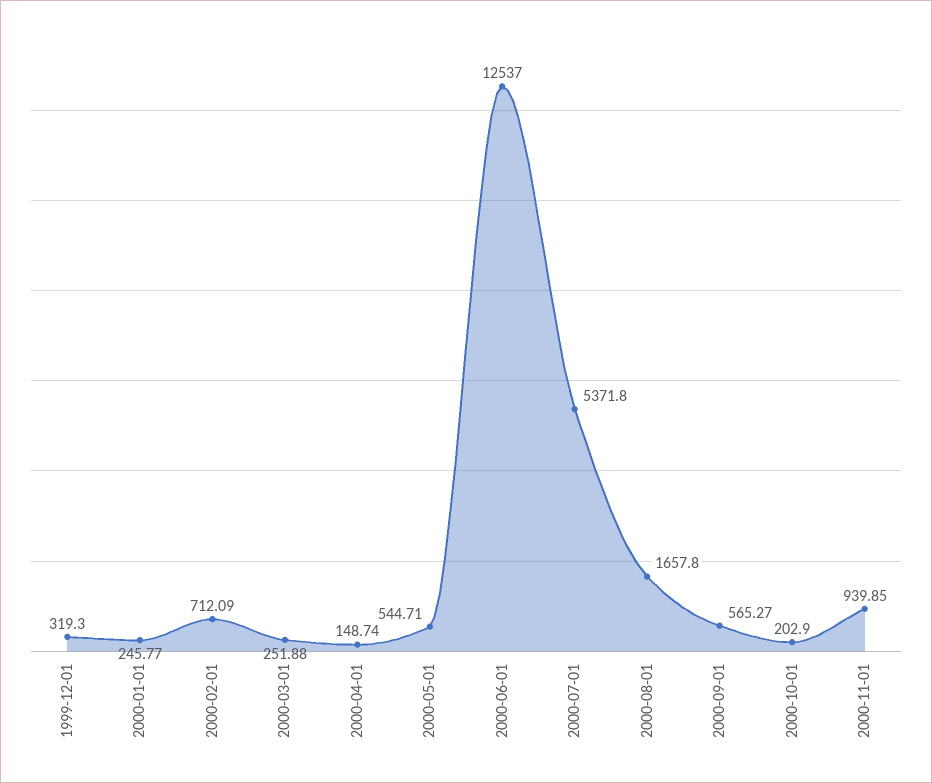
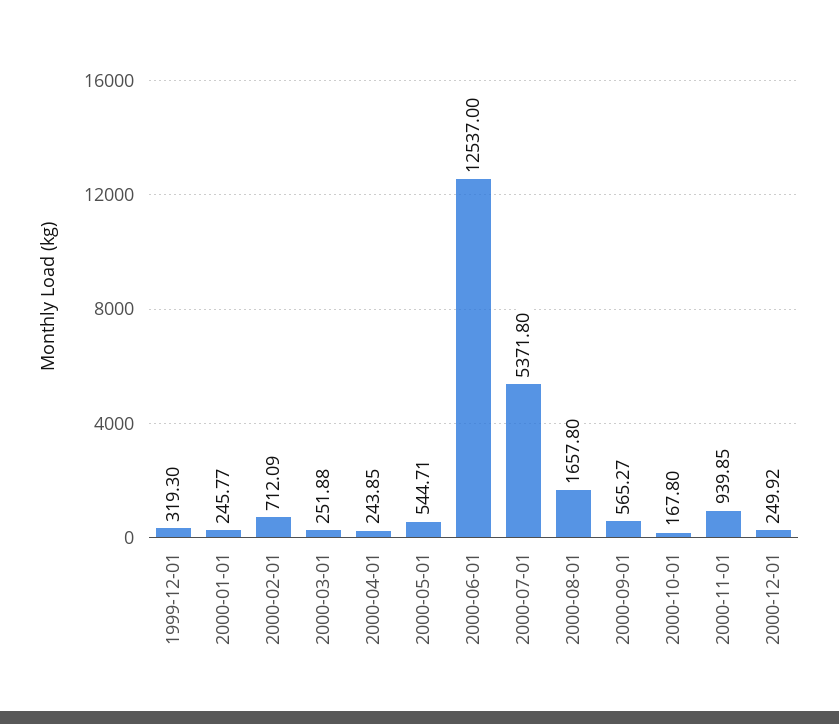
2000-04-01: 148.74 -> 243.85
2000-10-01: 202.9 -> 167.8
2000-12-01: none -> 249.92

